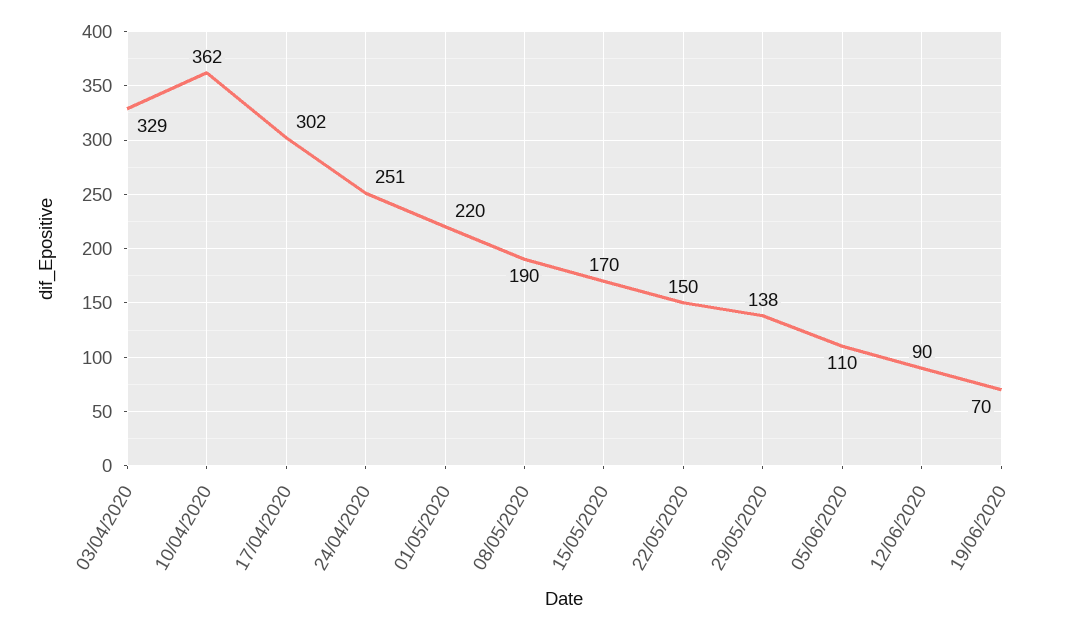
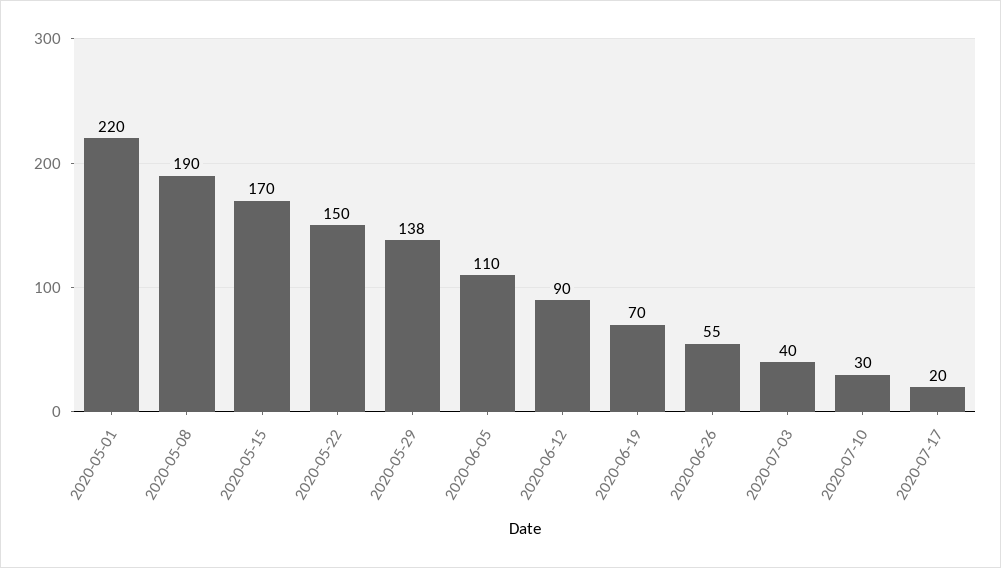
03/04/2020: 329 -> none
10/04/2020: 362 -> none
17/04/2020: 302 -> none
24/04/2020: 251 -> none
2020-06-26: none -> 55
2020-07-03: none -> 40
2020-07-10: none -> 30
2020-07-17: none -> 20

